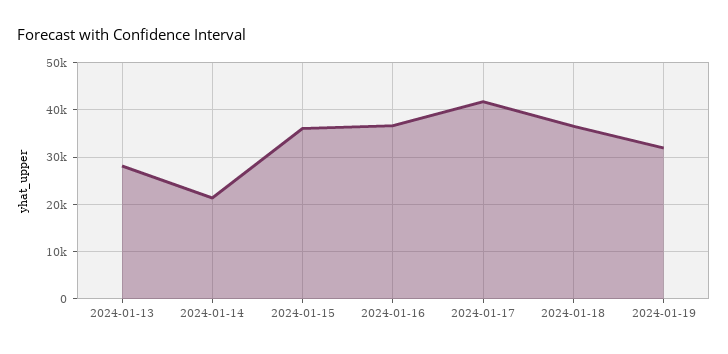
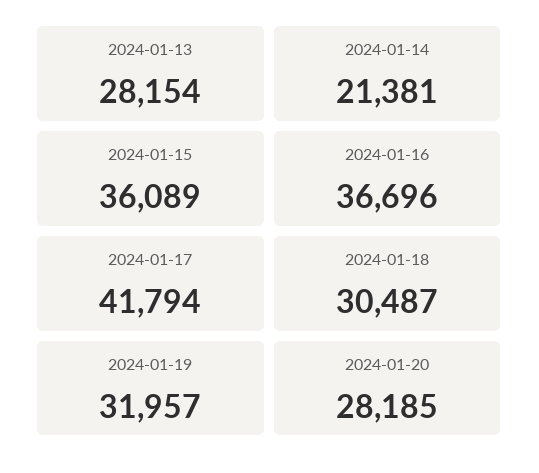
2024-01-18: 36000 -> 30487
2024-01-20: none -> 28185

